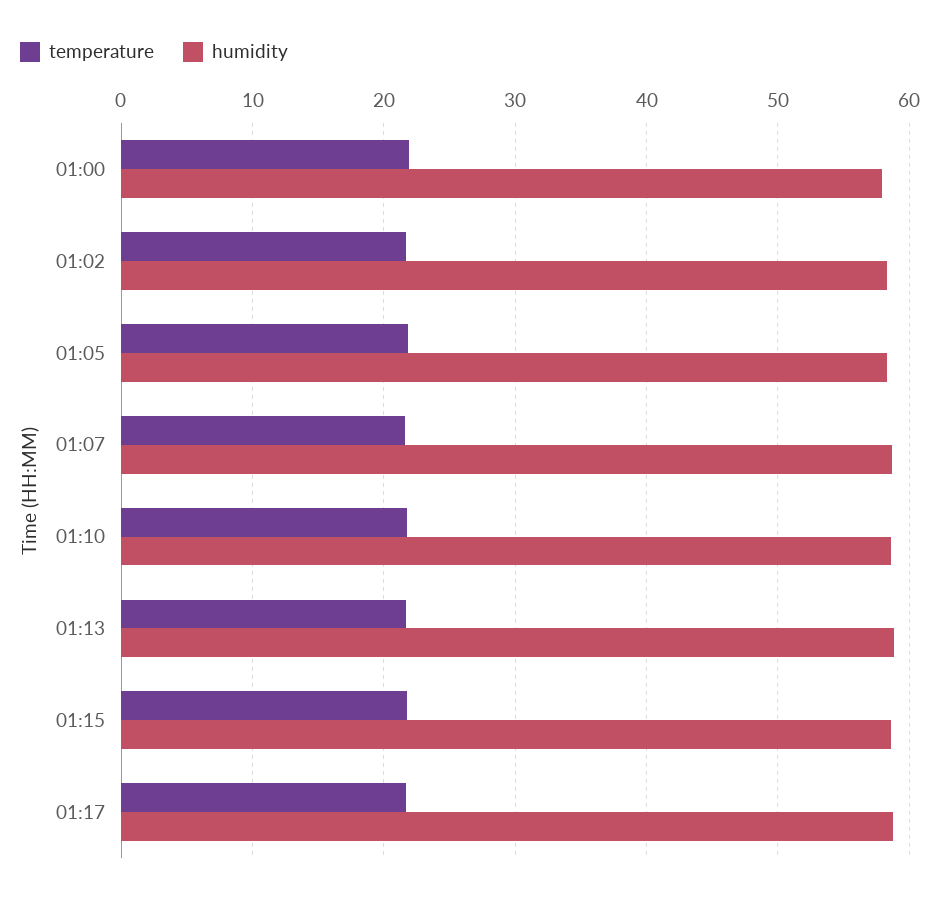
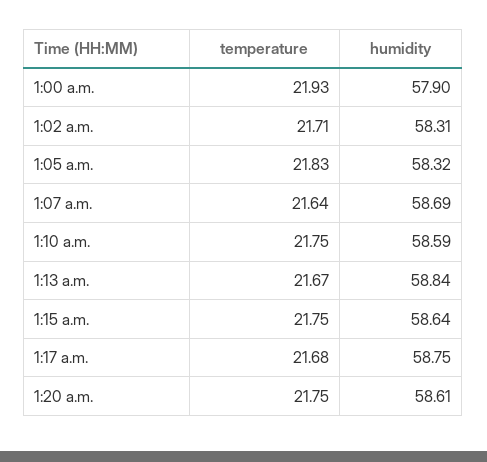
temperature, 1:20 a.m.: none -> 21.75
humidity, 1:20 a.m.: none -> 58.61

